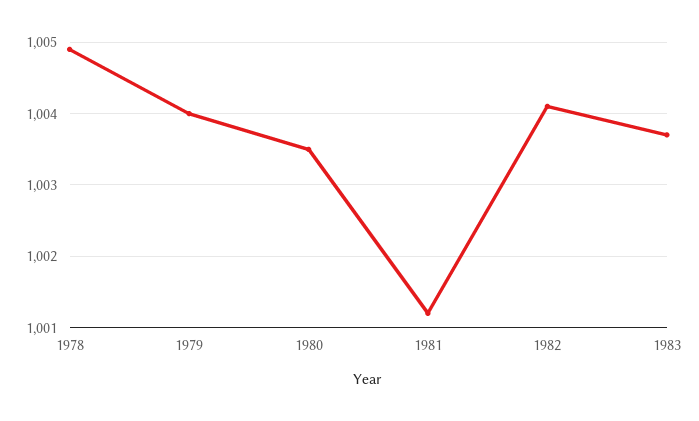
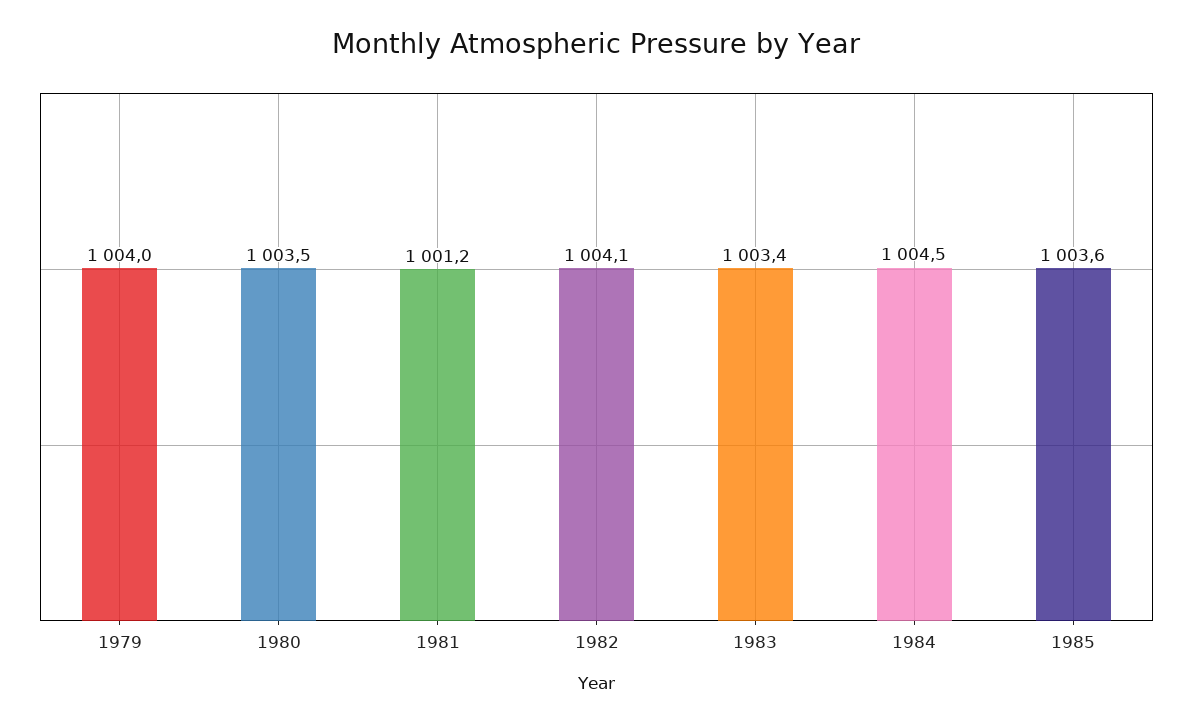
1978: 1004.9 -> none
1983: 1003.7 -> 1003.4
1984: none -> 1004.5
1985: none -> 1003.6

